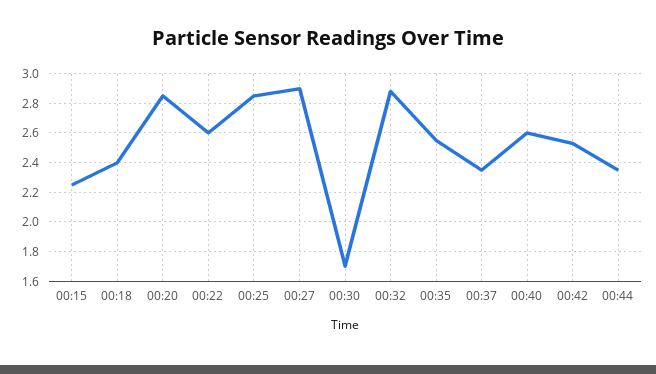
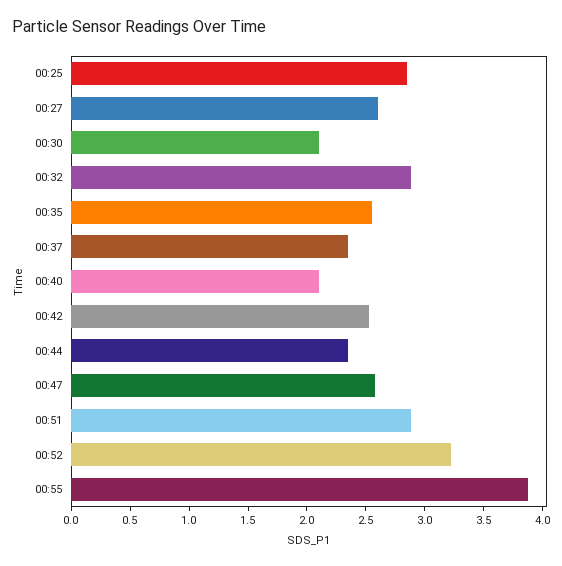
00:15: 2.25 -> none
00:18: 2.4 -> none
00:20: 2.85 -> none
00:22: 2.6 -> none
00:27: 2.9 -> 2.6
00:30: 1.7 -> 2.1
00:40: 2.6 -> 2.1
00:47: none -> 2.6
00:51: none -> 2.9
00:52: none -> 3.2
00:55: none -> 3.9

